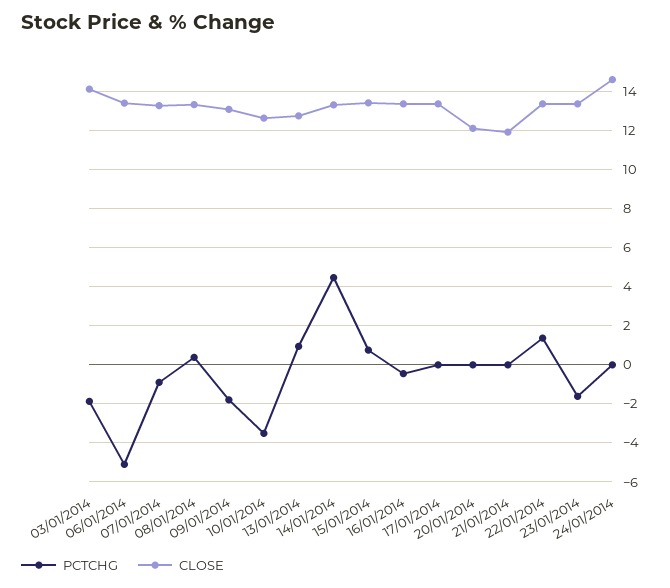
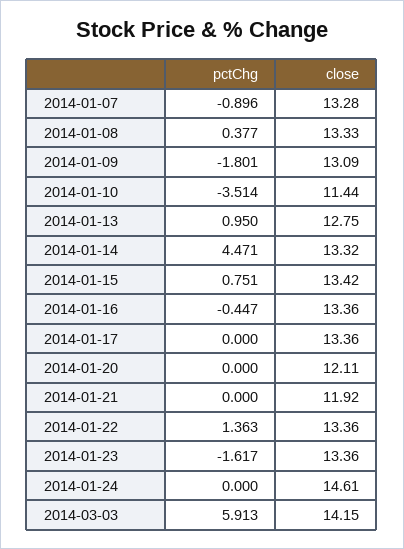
PCTCHG, 03/01/2014: -2 -> none
CLOSE, 03/01/2014: 14 -> none
PCTCHG, 06/01/2014: -5 -> none
CLOSE, 06/01/2014: 13.5 -> none
CLOSE, 10/01/2014: 12.5 -> 11.44
PCTCHG, 2014-03-03: none -> 5.913
CLOSE, 2014-03-03: none -> 14.15

